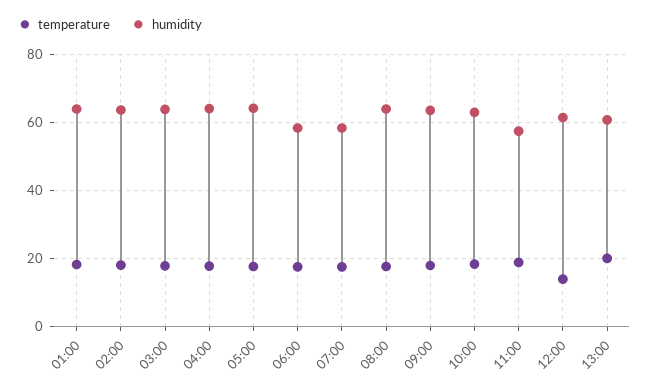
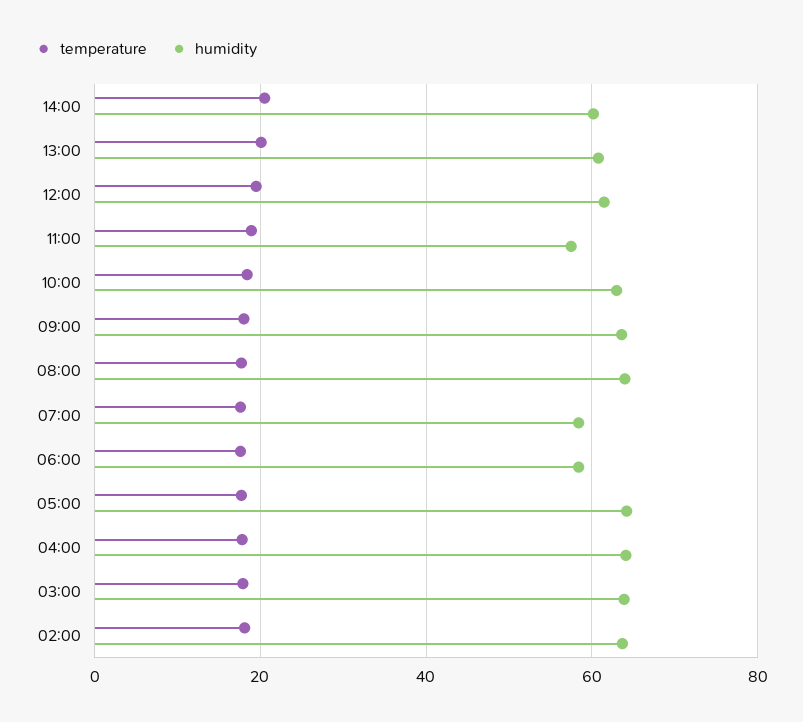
temperature, 01:00: 18 -> none
humidity, 01:00: 64 -> none
temperature, 12:00: 14 -> 20
temperature, 14:00: none -> 20
humidity, 14:00: none -> 60

